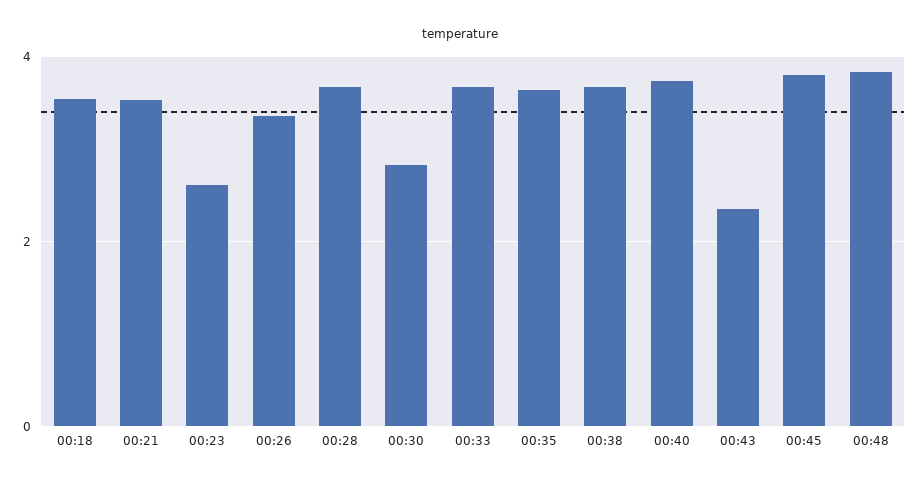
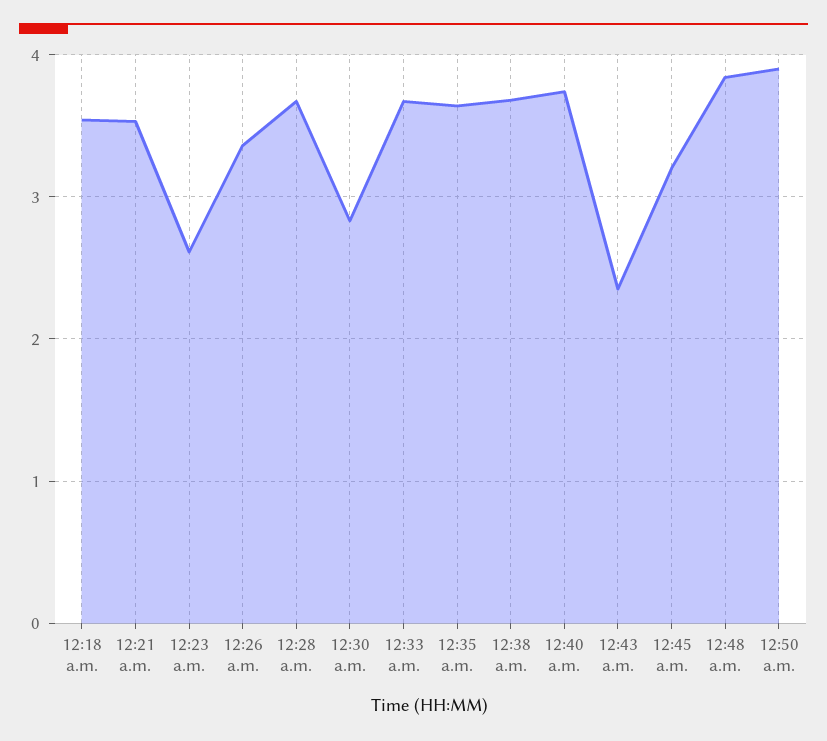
00:45: 3.8 -> 3.2
12:50 a.m.: none -> 3.9

